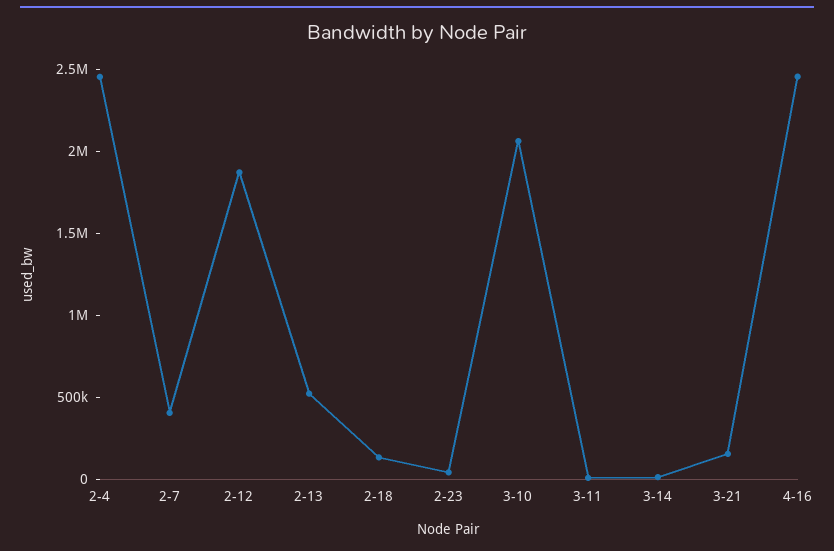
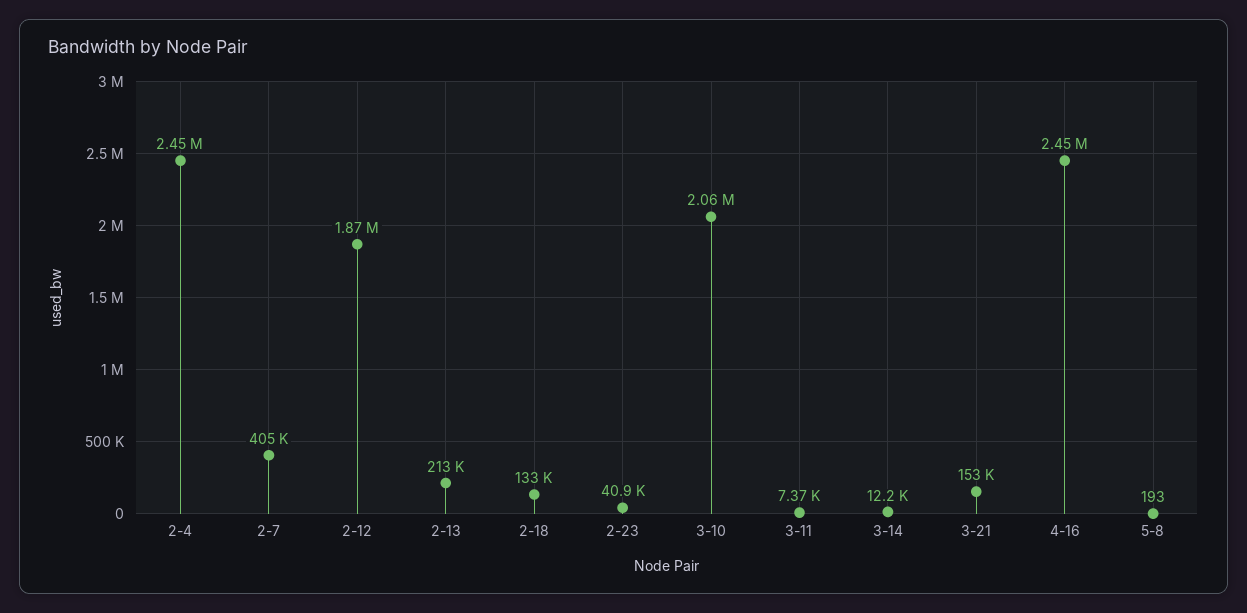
2-13: 500000 -> 213000
5-8: none -> 193

